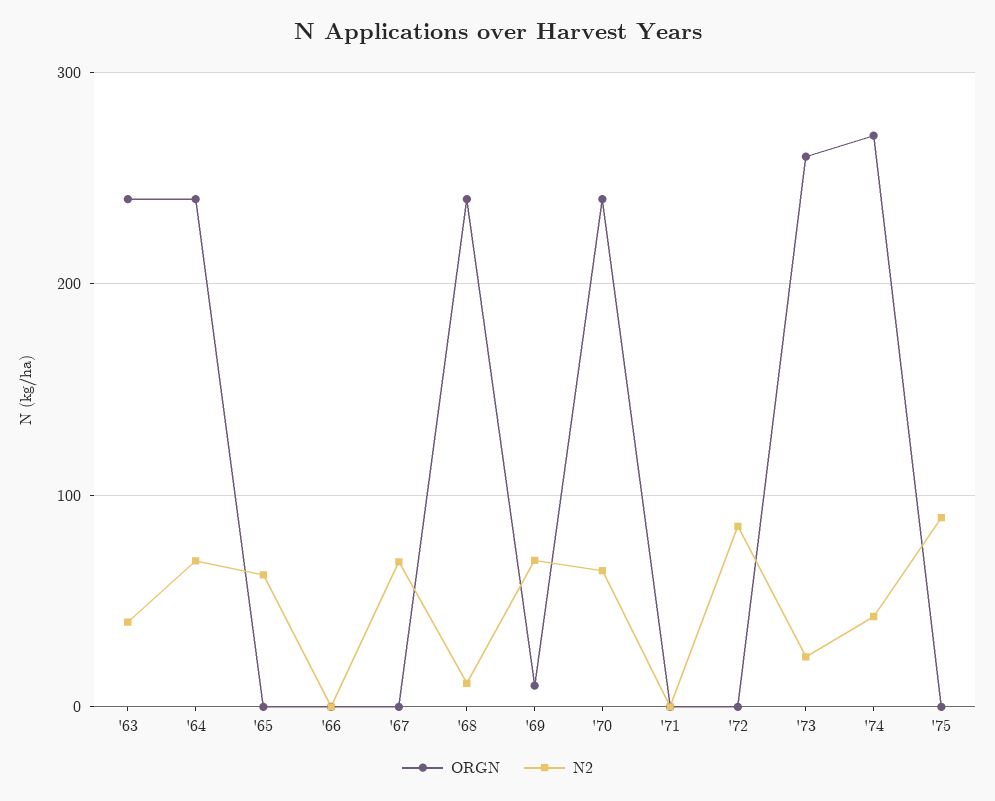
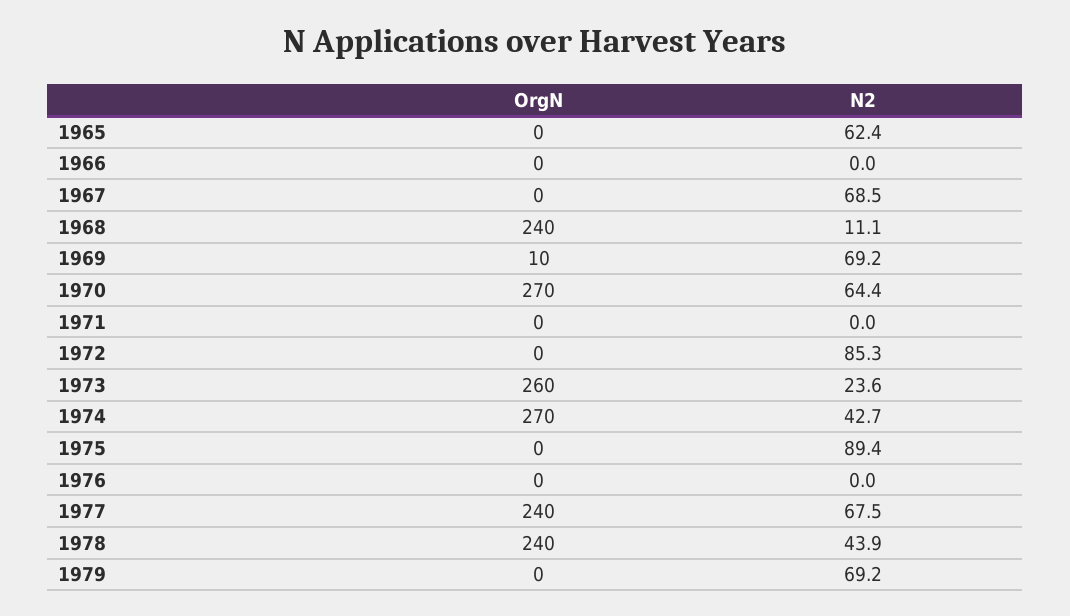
ORGN, '63: 240 -> none
N2, '63: 40 -> none
ORGN, '64: 240 -> none
N2, '64: 70 -> none
ORGN, '70: 240 -> 270
ORGN, 1976: none -> 0
N2, 1976: none -> 0
ORGN, 1977: none -> 240
N2, 1977: none -> 67.5
ORGN, 1978: none -> 240
N2, 1978: none -> 43.9
ORGN, 1979: none -> 0
N2, 1979: none -> 69.2

